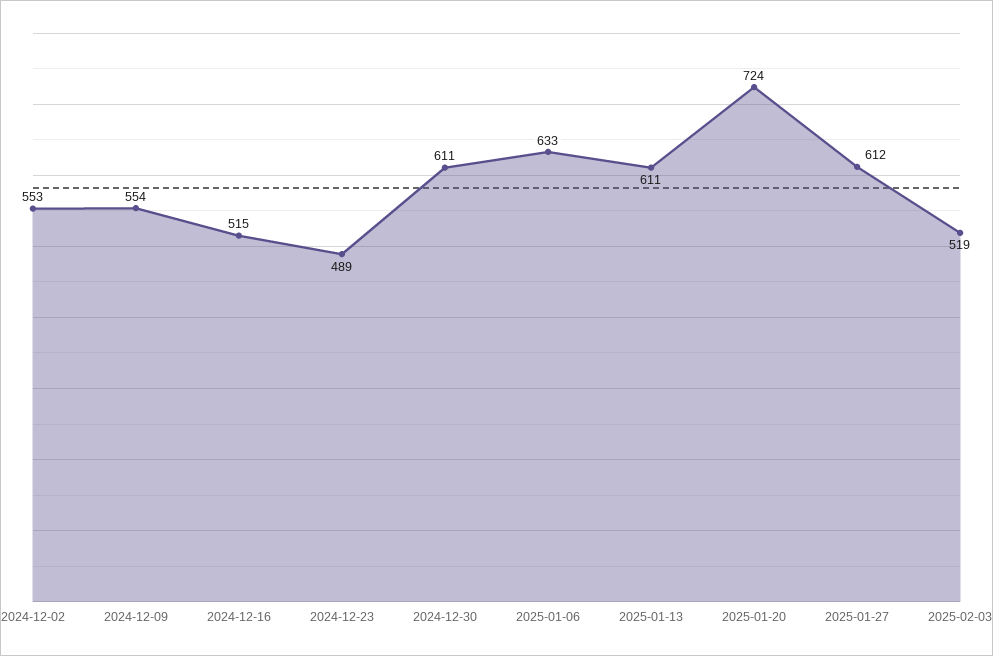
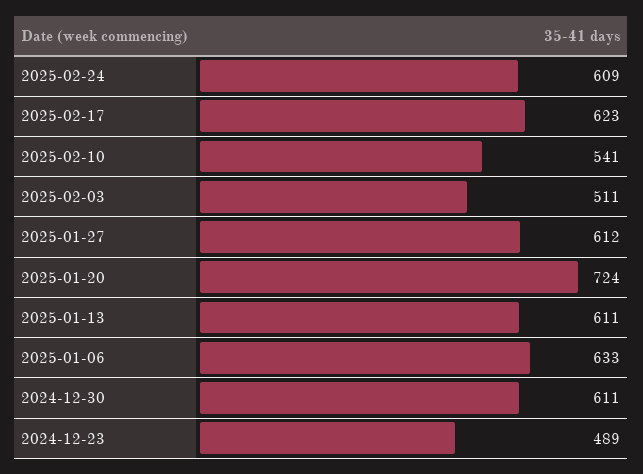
2024-12-02: 553 -> none
2024-12-09: 554 -> none
2024-12-16: 515 -> none
2025-02-03: 519 -> 511
2025-02-24: none -> 609
2025-02-17: none -> 623
2025-02-10: none -> 541

